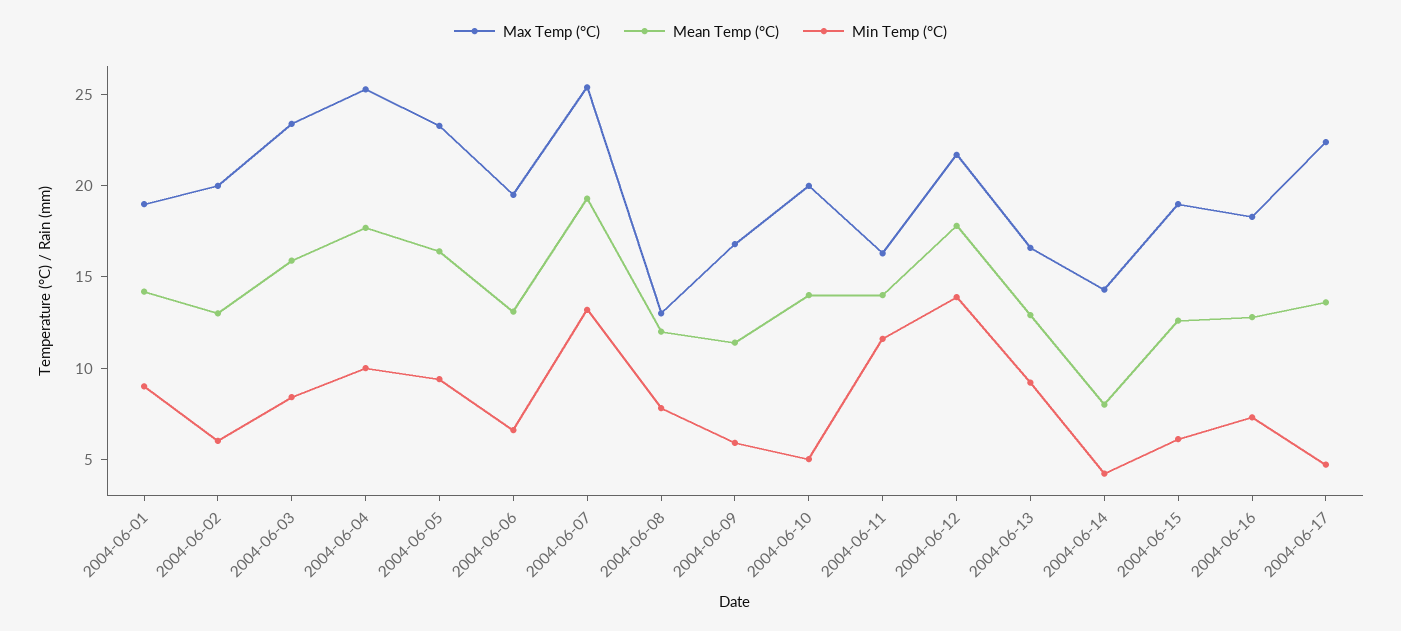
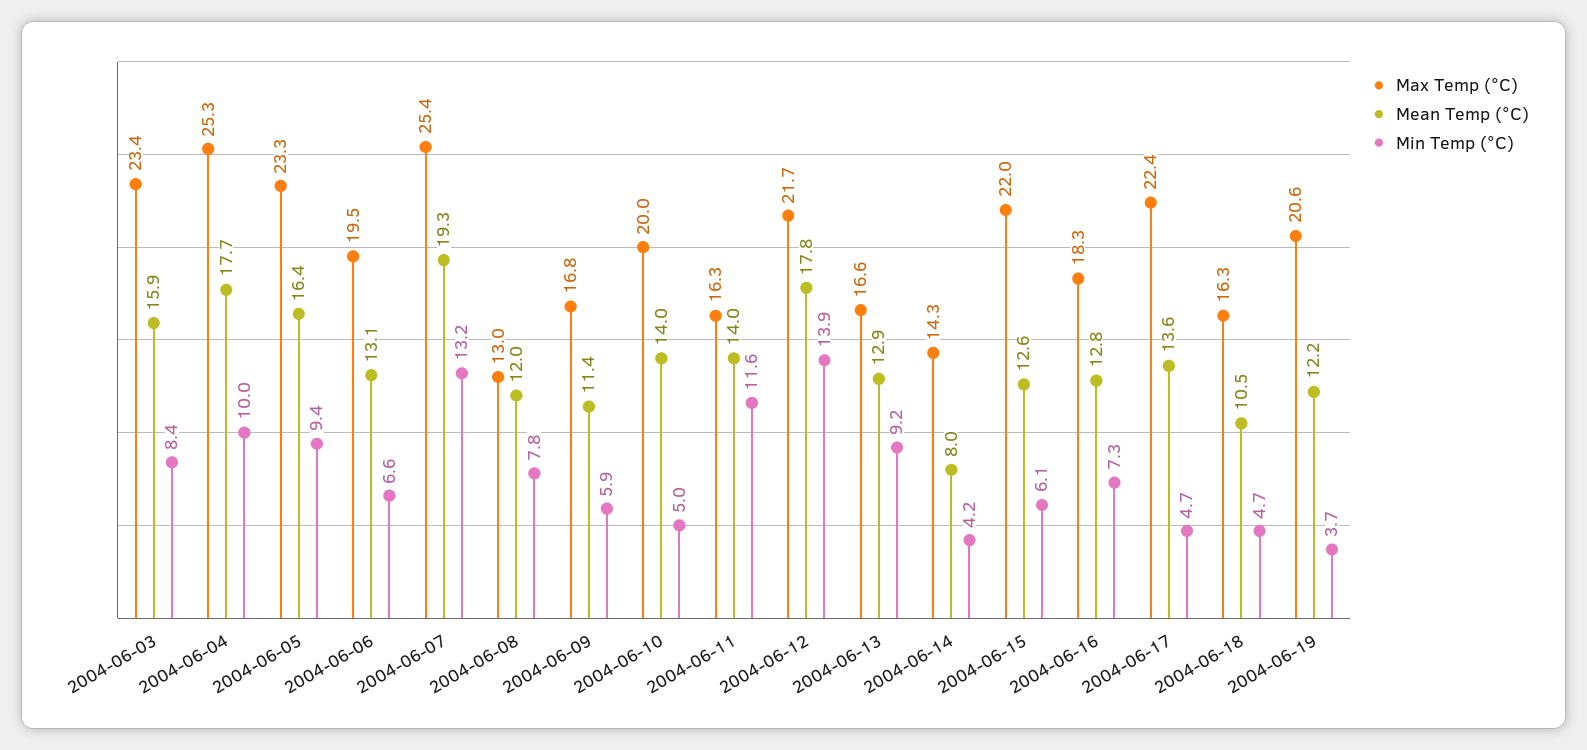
Max Temp (°C), 2004-06-01: 19 -> none
Mean Temp (°C), 2004-06-01: 14 -> none
Min Temp (°C), 2004-06-01: 9 -> none
Max Temp (°C), 2004-06-02: 20 -> none
Mean Temp (°C), 2004-06-02: 13 -> none
Min Temp (°C), 2004-06-02: 6 -> none
Max Temp (°C), 2004-06-15: 19 -> 22
Max Temp (°C), 2004-06-18: none -> 16.3
Mean Temp (°C), 2004-06-18: none -> 10.5
Min Temp (°C), 2004-06-18: none -> 4.7
Max Temp (°C), 2004-06-19: none -> 20.6
Mean Temp (°C), 2004-06-19: none -> 12.2
Min Temp (°C), 2004-06-19: none -> 3.7

